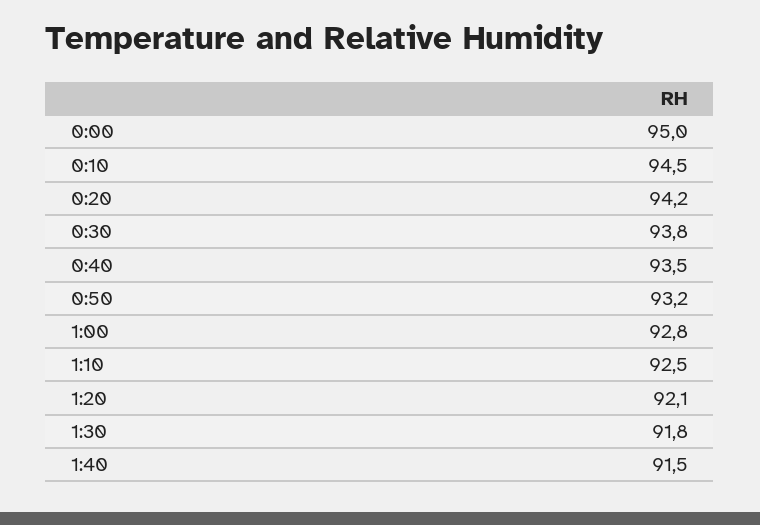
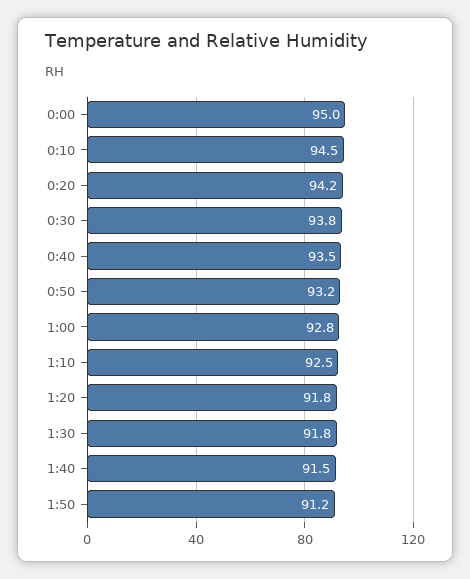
1:20: 92.1 -> 91.8
1:50: none -> 91.2

